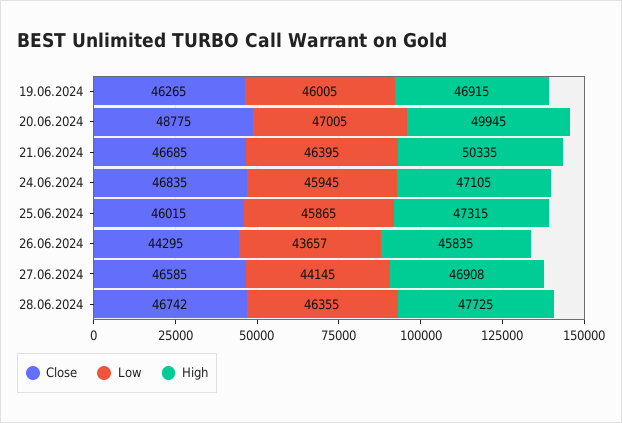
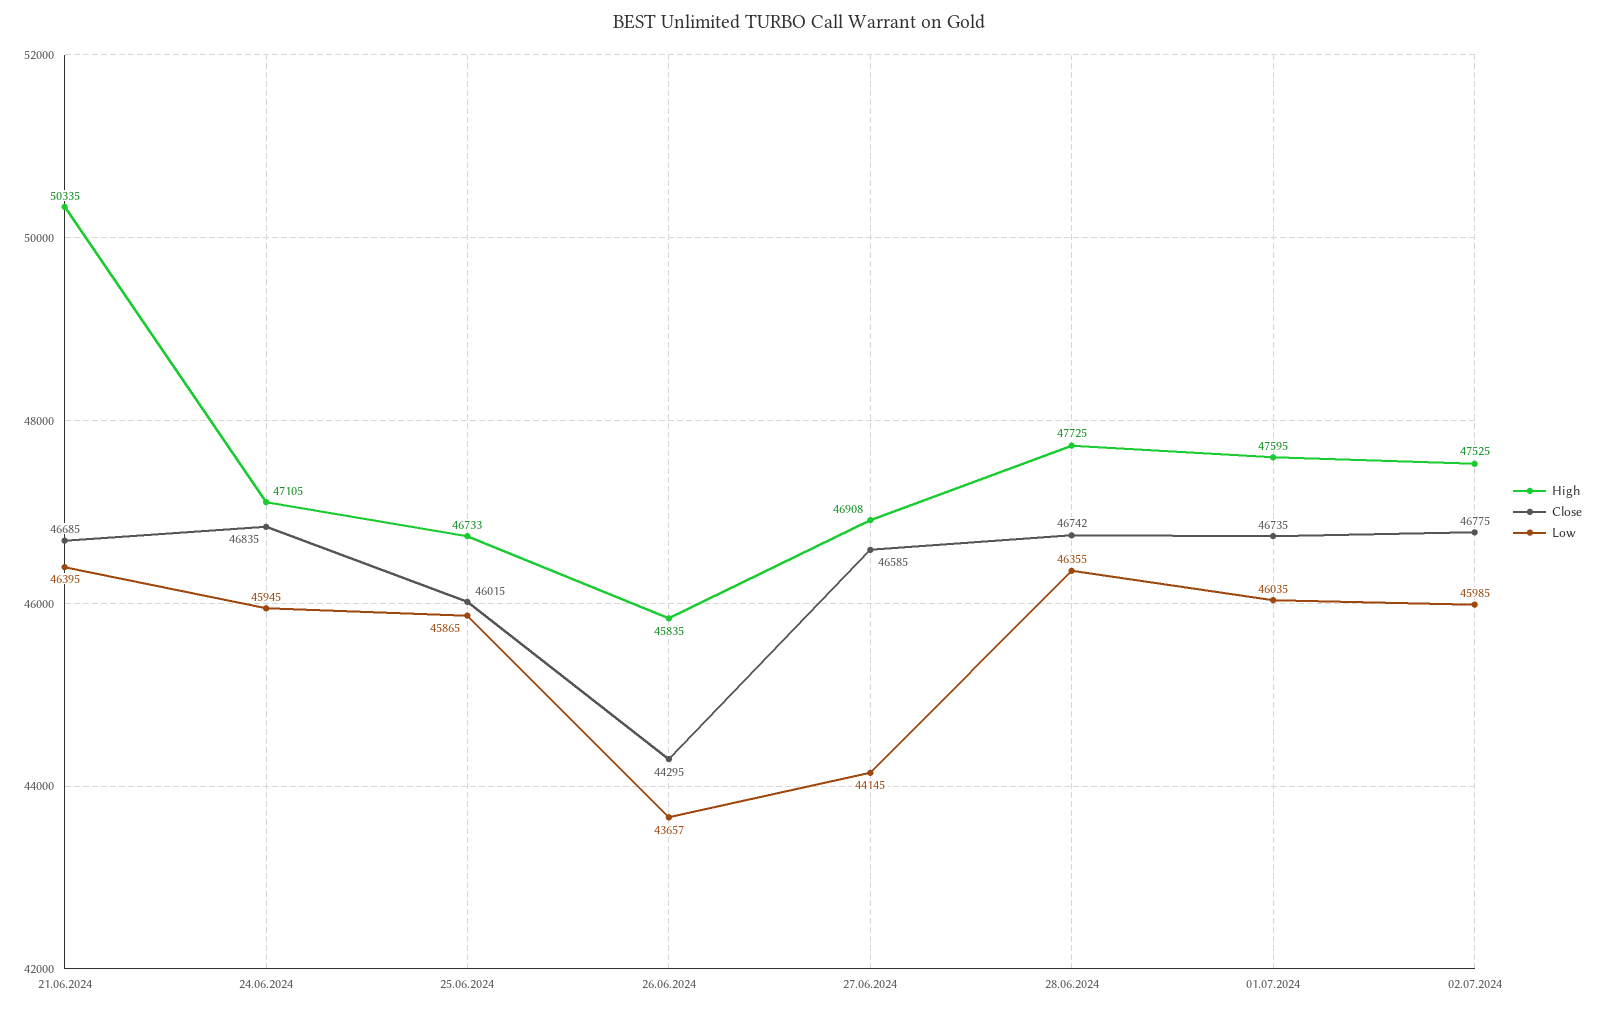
Close, 19.06.2024: 46265 -> none
Low, 19.06.2024: 46005 -> none
High, 19.06.2024: 46915 -> none
Close, 20.06.2024: 48775 -> none
Low, 20.06.2024: 47005 -> none
High, 20.06.2024: 49945 -> none
High, 25.06.2024: 47315 -> 46733
High, 01.07.2024: none -> 47595
Close, 01.07.2024: none -> 46735
Low, 01.07.2024: none -> 46035
High, 02.07.2024: none -> 47525
Close, 02.07.2024: none -> 46775
Low, 02.07.2024: none -> 45985

